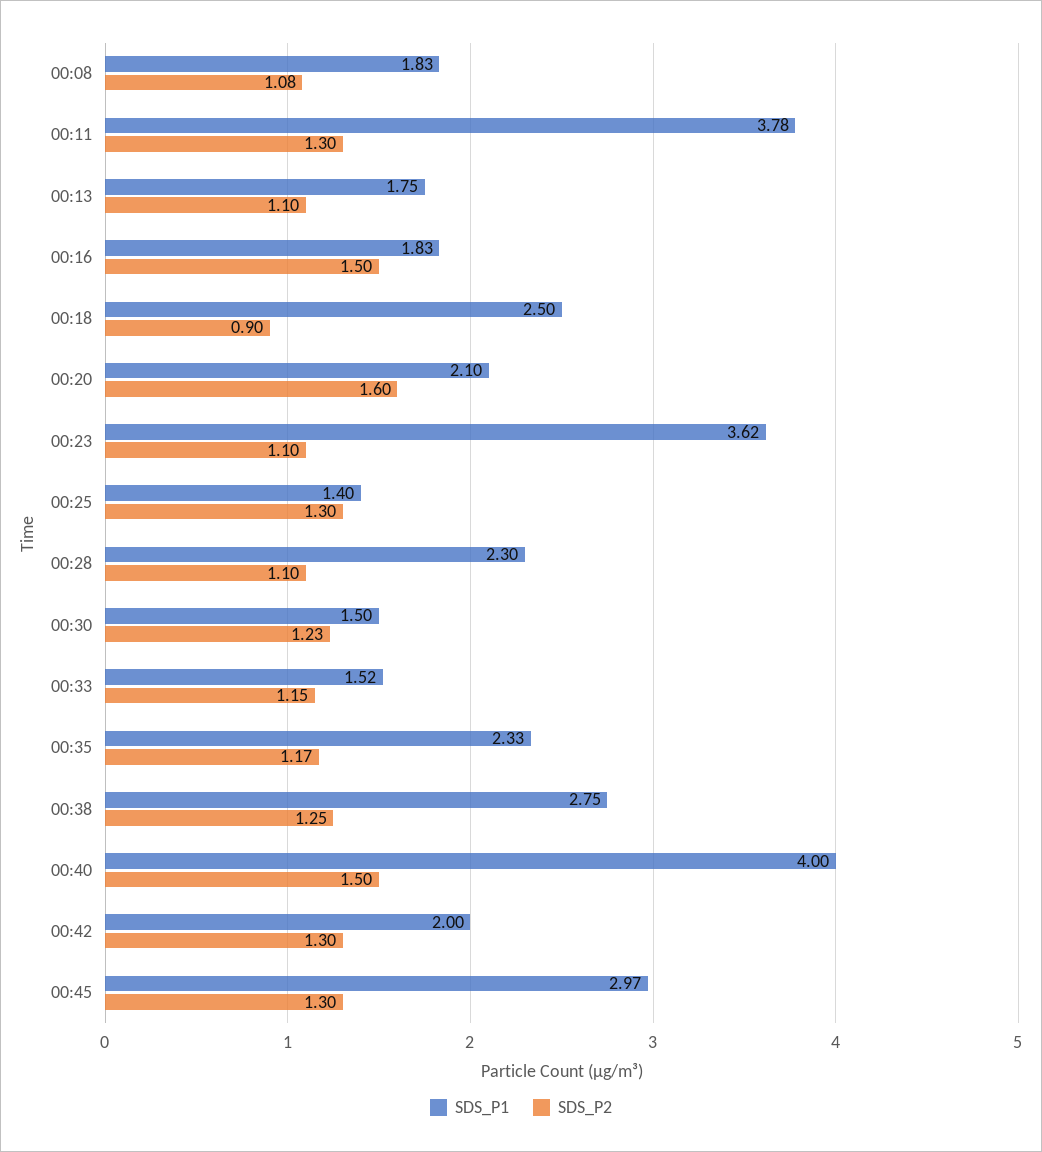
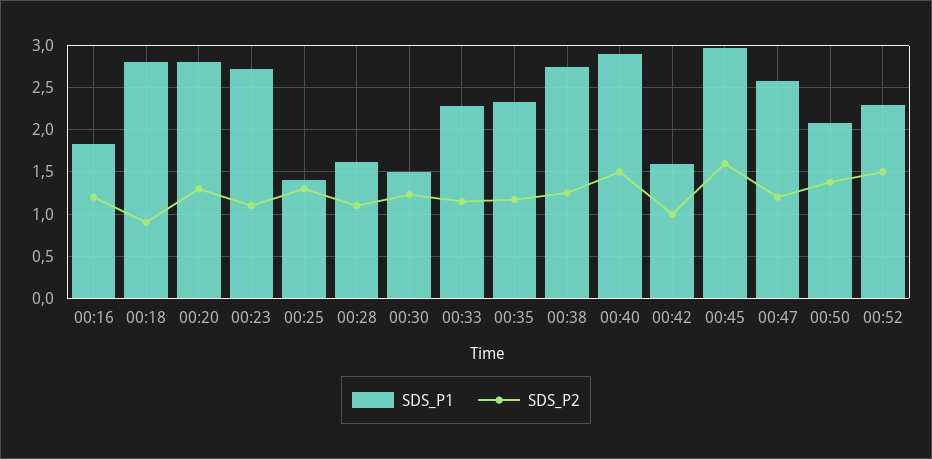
SDS_P1, 00:08: 1.83 -> none
SDS_P2, 00:08: 1.08 -> none
SDS_P1, 00:11: 3.78 -> none
SDS_P2, 00:11: 1.3 -> none
SDS_P1, 00:13: 1.75 -> none
SDS_P2, 00:13: 1.1 -> none
SDS_P2, 00:16: 1.5 -> 1.2
SDS_P1, 00:18: 2.5 -> 2.8
SDS_P1, 00:20: 2.1 -> 2.8
SDS_P2, 00:20: 1.6 -> 1.3
SDS_P1, 00:23: 3.62 -> 2.7
SDS_P1, 00:28: 2.3 -> 1.6
SDS_P1, 00:33: 1.52 -> 2.3
SDS_P1, 00:40: 4 -> 2.9
SDS_P1, 00:42: 2 -> 1.6
SDS_P2, 00:42: 1.3 -> 1
SDS_P2, 00:45: 1.3 -> 1.6
SDS_P1, 00:47: none -> 2.6
SDS_P2, 00:47: none -> 1.2
SDS_P1, 00:50: none -> 2.1
SDS_P2, 00:50: none -> 1.4
SDS_P1, 00:52: none -> 2.3
SDS_P2, 00:52: none -> 1.5

